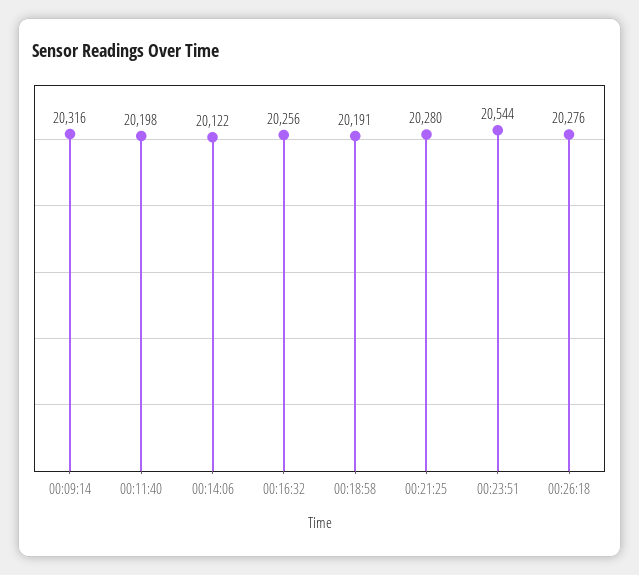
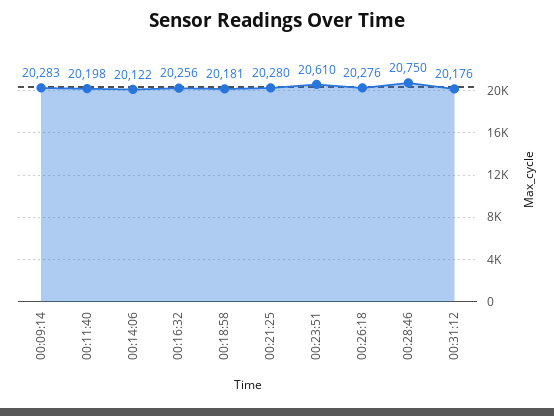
00:09:14: 20316 -> 20283
00:18:58: 20191 -> 20181
00:23:51: 20544 -> 20610
00:28:46: none -> 20750
00:31:12: none -> 20176

